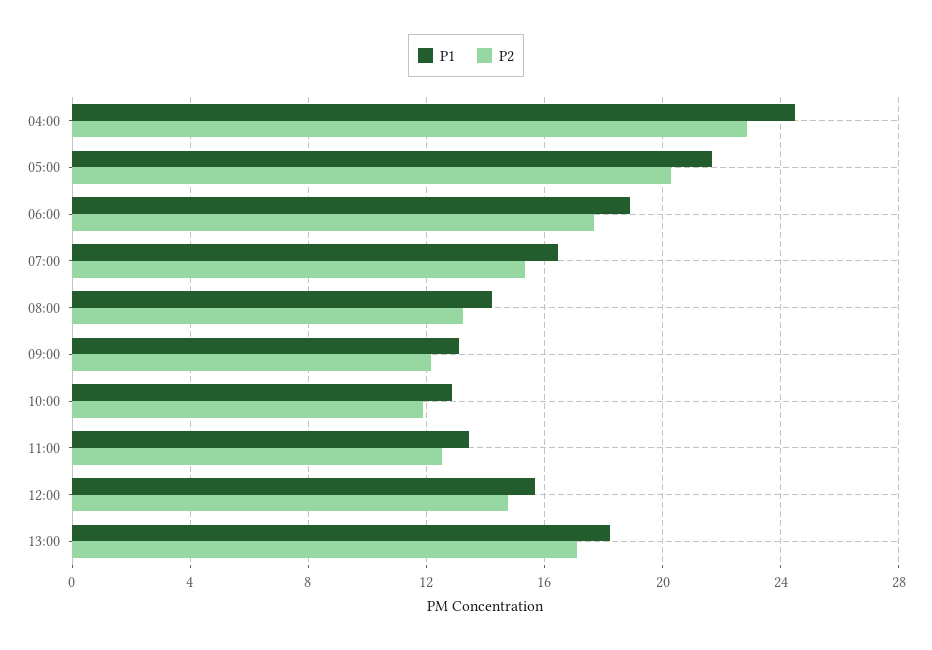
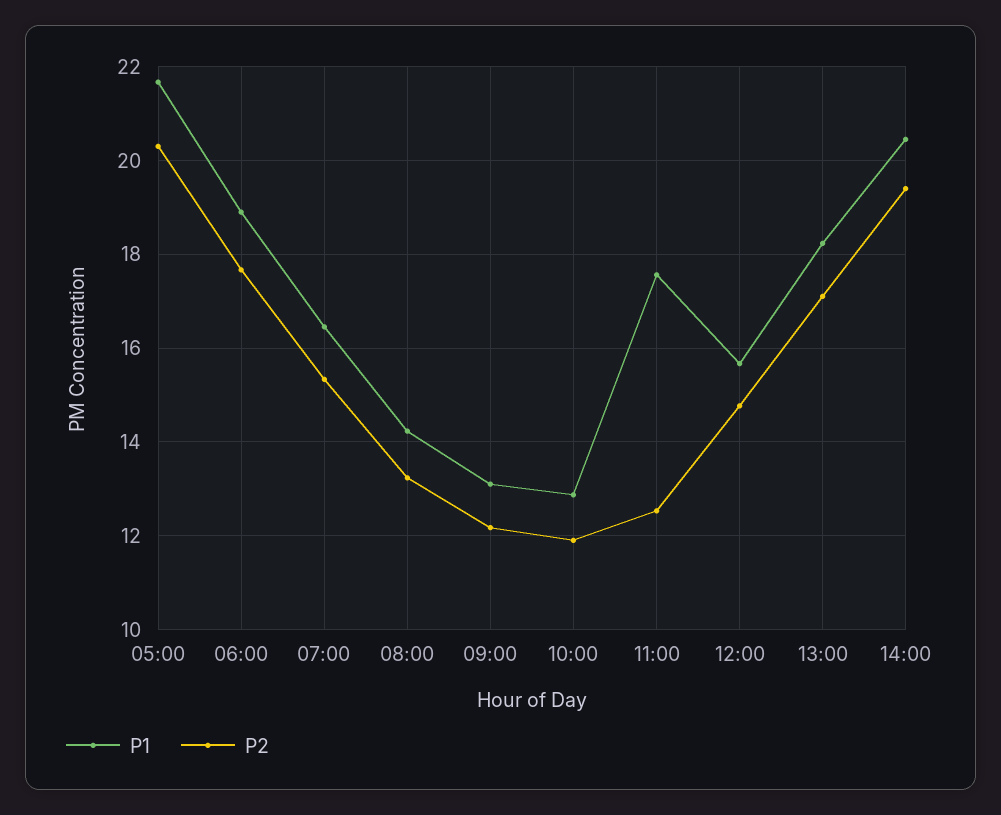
P1, 04:00: 24.5 -> none
P2, 04:00: 23 -> none
P1, 11:00: 13.5 -> 17.6
P1, 14:00: none -> 20.4
P2, 14:00: none -> 19.4

